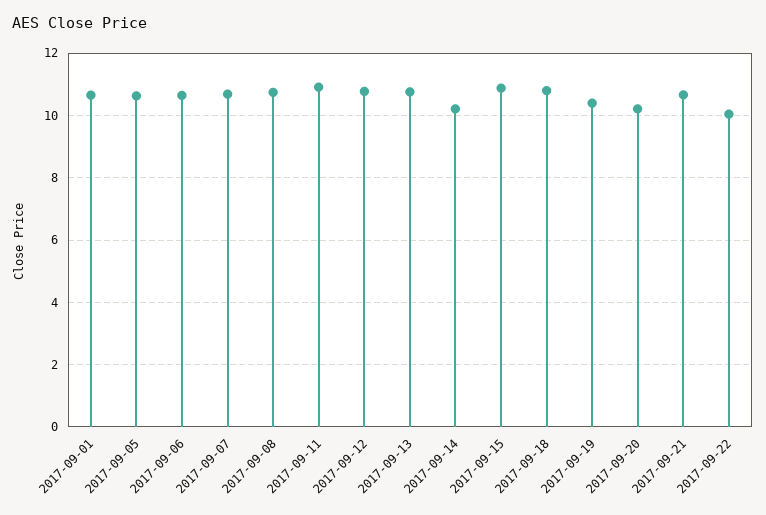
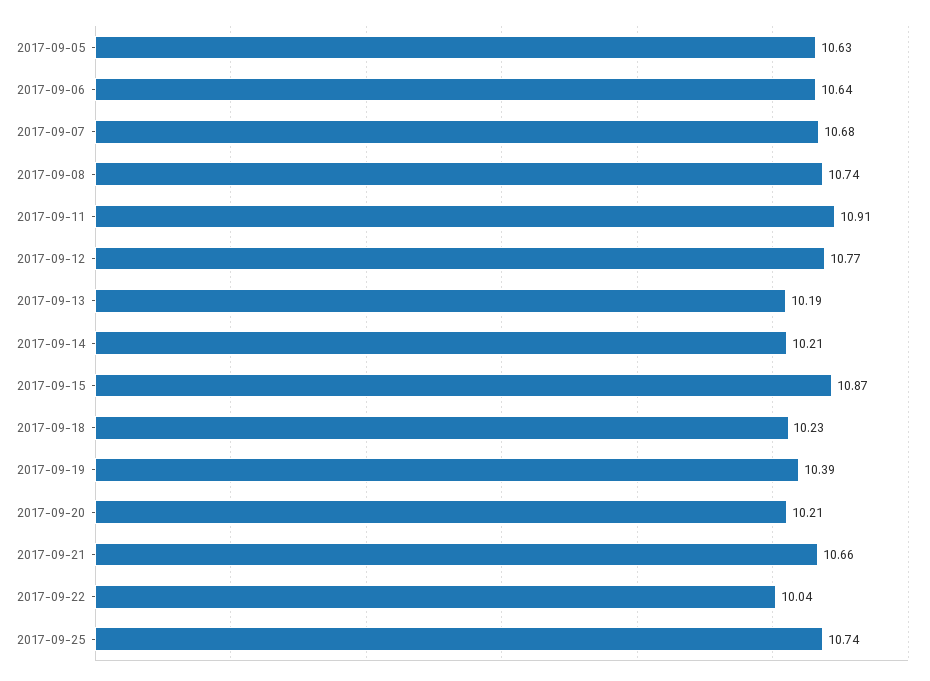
2017-09-01: 10.6 -> none
2017-09-13: 10.8 -> 10.19
2017-09-18: 10.8 -> 10.23
2017-09-25: none -> 10.74

